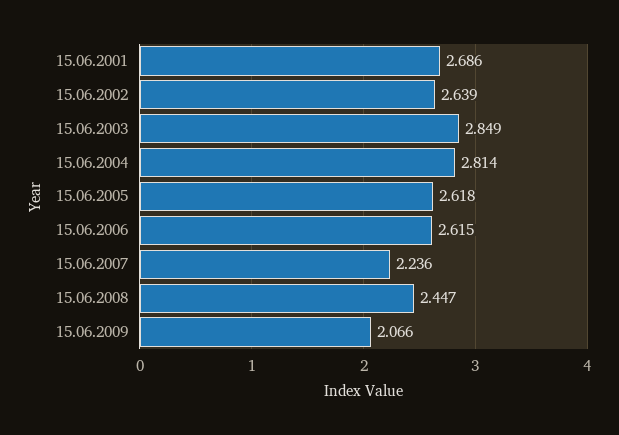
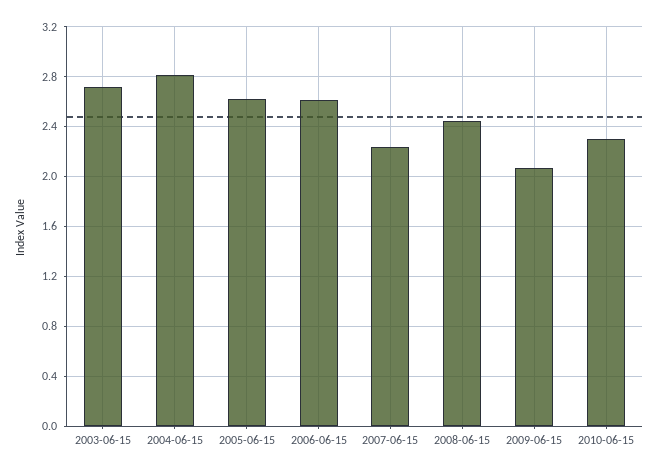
15.06.2001: 2.686 -> none
15.06.2002: 2.639 -> none
15.06.2003: 2.849 -> 2.7
2010-06-15: none -> 2.3

